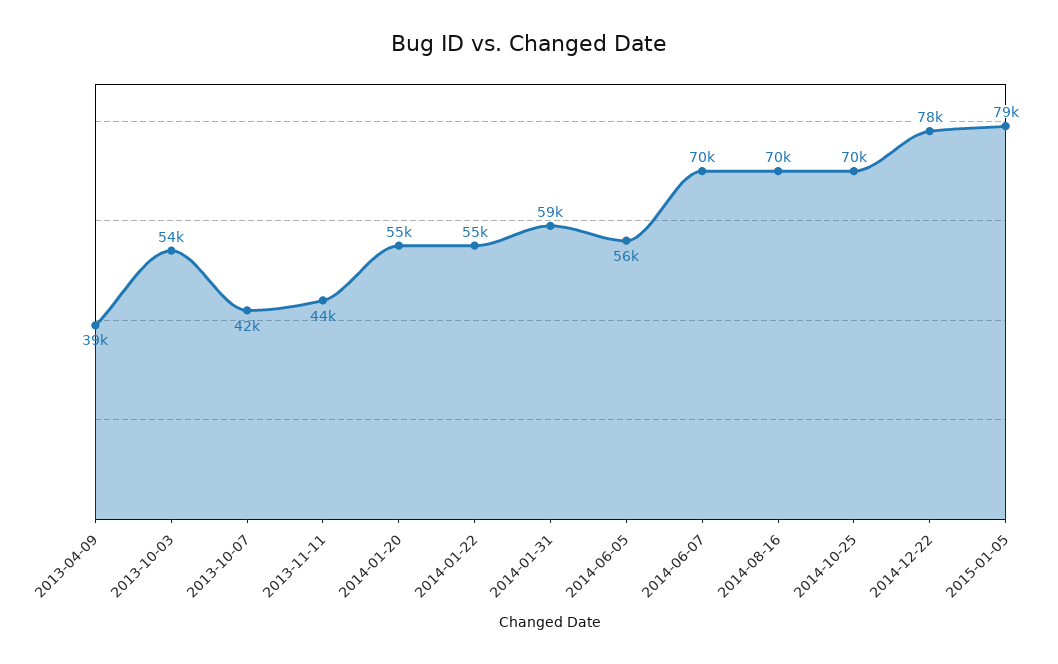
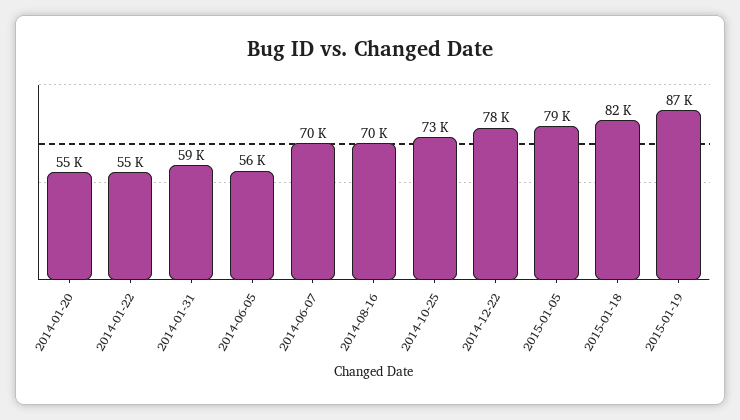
2013-04-09: 39000 -> none
2013-10-03: 54000 -> none
2013-10-07: 42000 -> none
2013-11-11: 44000 -> none
2014-10-25: 70000 -> 73000
2015-01-18: none -> 82000
2015-01-19: none -> 87000

